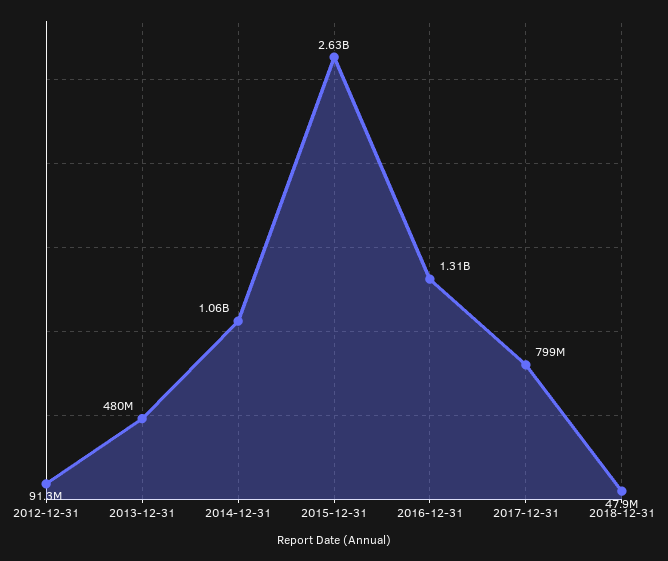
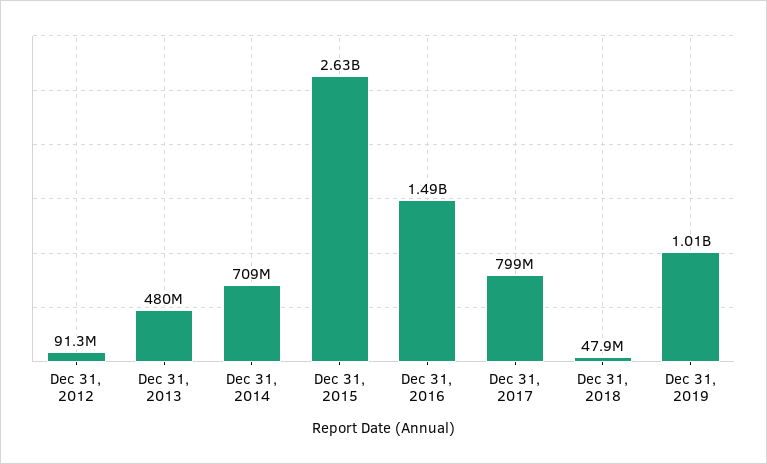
2014-12-31: 1060000000 -> 709000000
2016-12-31: 1310000000 -> 1490000000
Dec 31, 2019: none -> 1010000000

